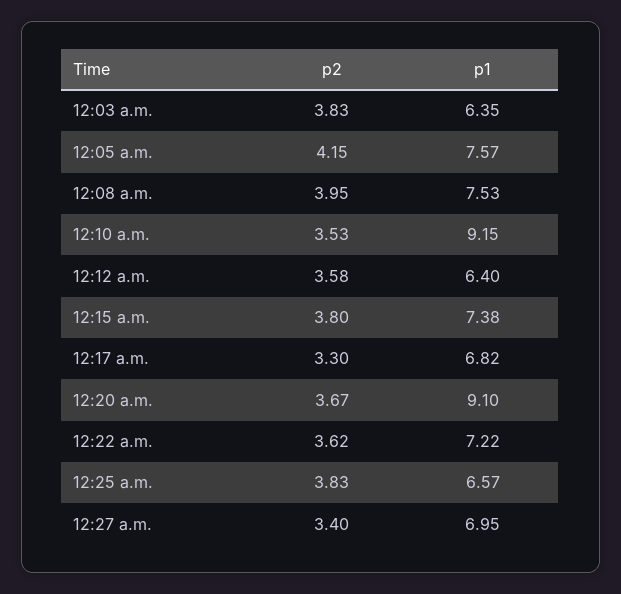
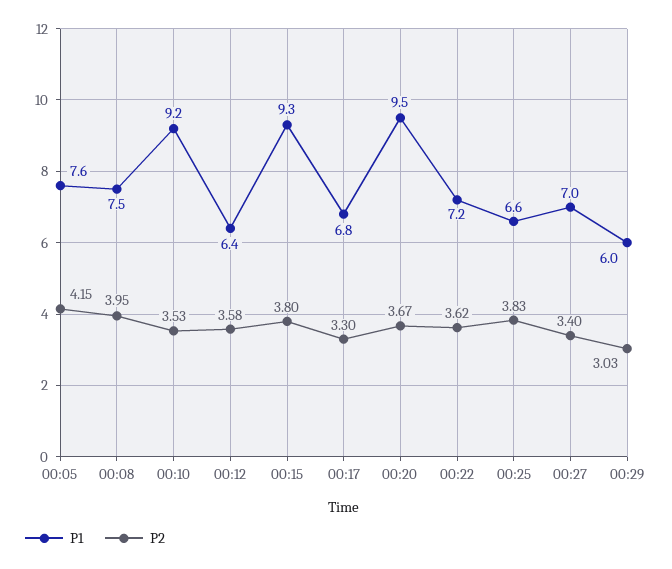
p2, 12:03 a.m.: 3.83 -> none
p1, 12:03 a.m.: 6.35 -> none
p1, 12:15 a.m.: 7.38 -> 9.3
p1, 12:20 a.m.: 9.1 -> 9.5
p1, 00:29: none -> 6
p2, 00:29: none -> 3.03

